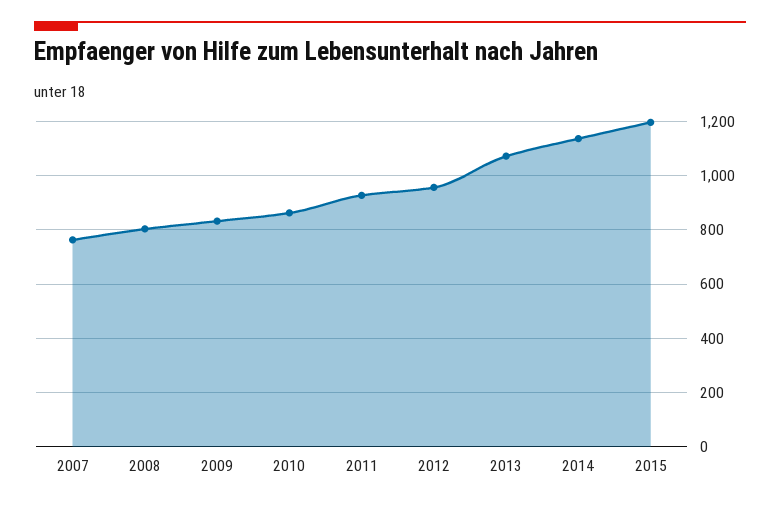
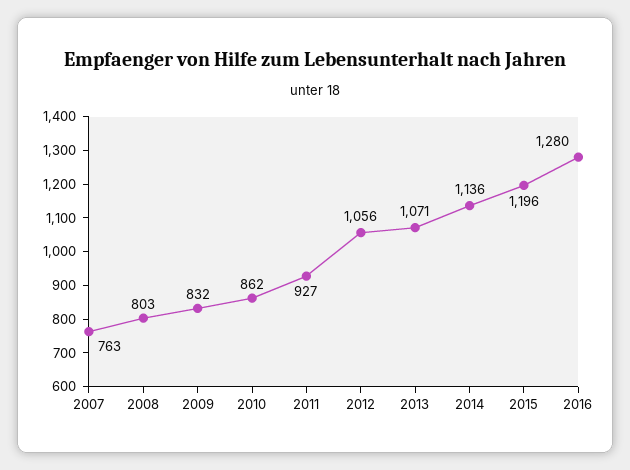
2012: 950 -> 1056
2016: none -> 1280

